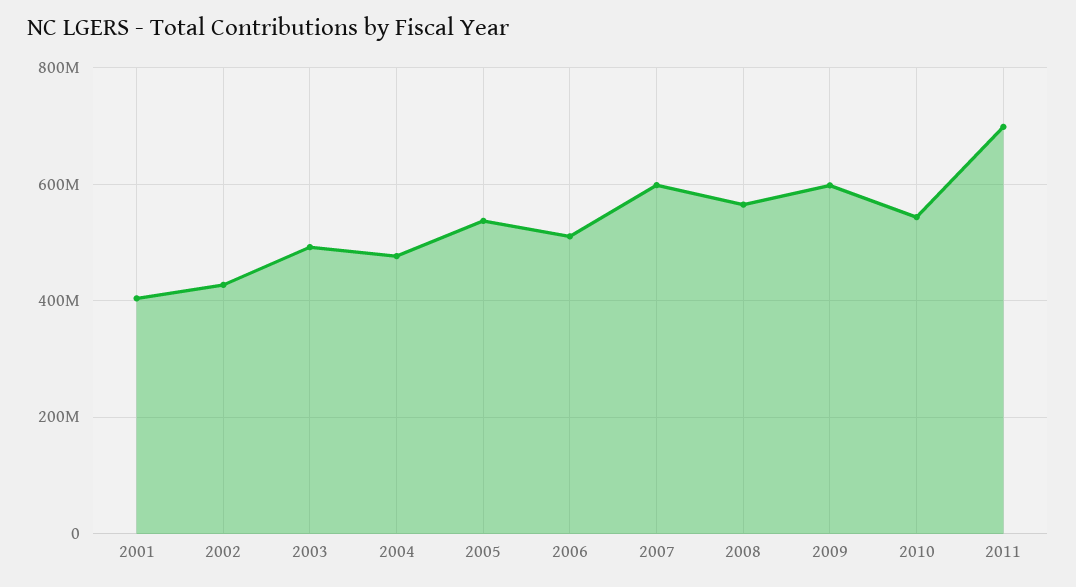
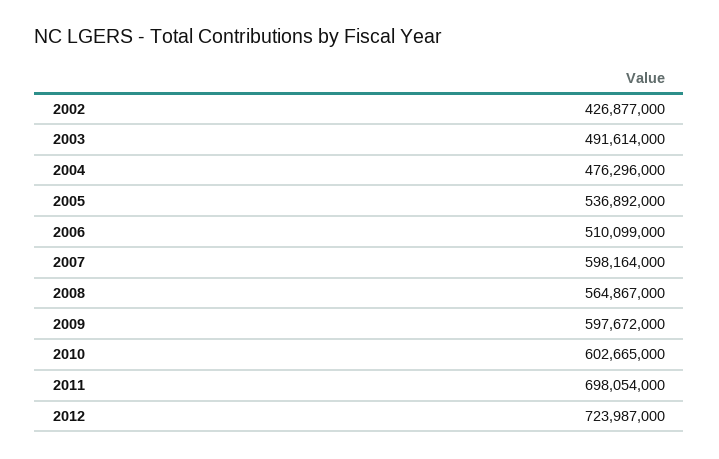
2001: 400000000 -> none
2010: 540000000 -> 602665000
2012: none -> 723987000

